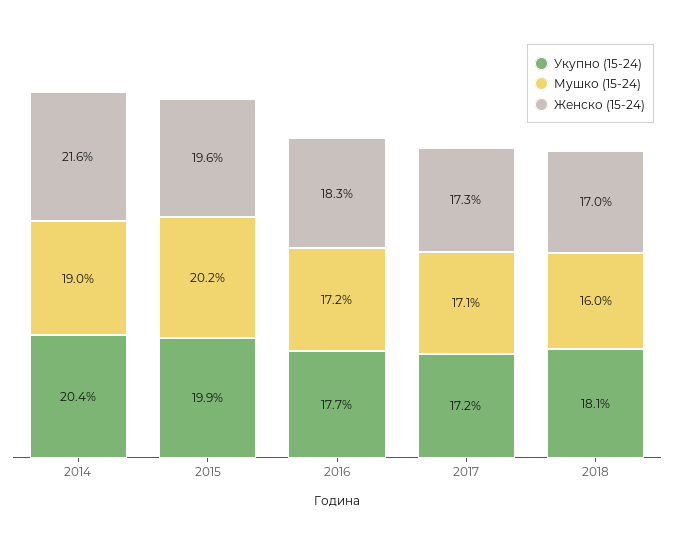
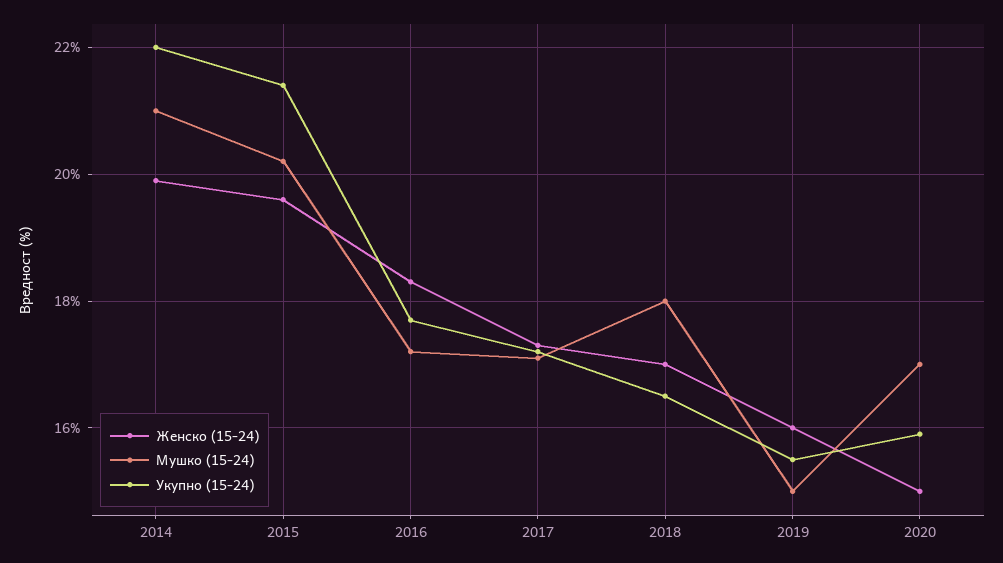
Укупно (15-24), 2014: 20.4 -> 22
Мушко (15-24), 2014: 19 -> 21
Женско (15-24), 2014: 21.6 -> 20
Укупно (15-24), 2015: 19.9 -> 21.5
Укупно (15-24), 2018: 18.1 -> 16.5
Мушко (15-24), 2018: 16 -> 18
Женско (15-24), 2019: none -> 16
Мушко (15-24), 2019: none -> 15
Укупно (15-24), 2019: none -> 15.5
Женско (15-24), 2020: none -> 15
Мушко (15-24), 2020: none -> 17
Укупно (15-24), 2020: none -> 16

